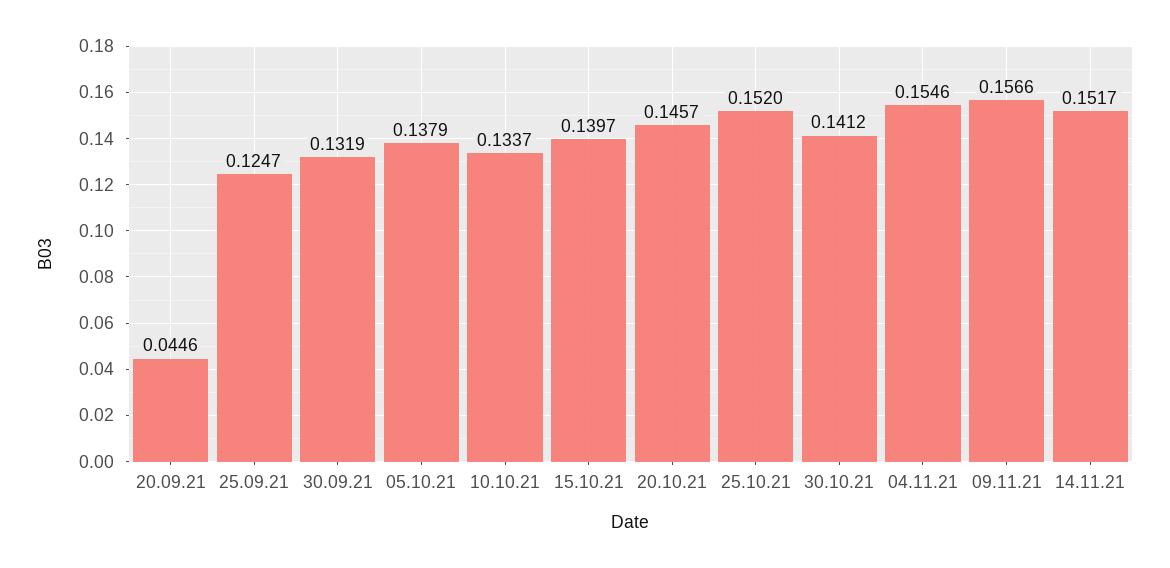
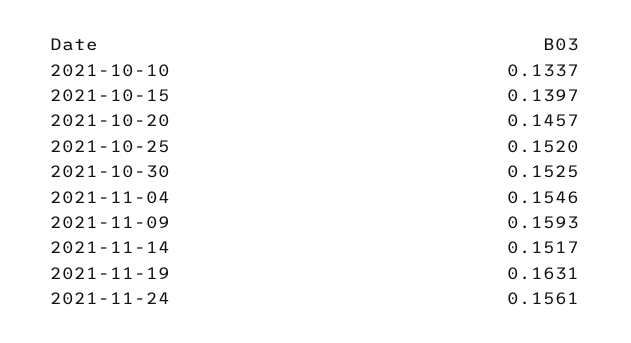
20.09.21: 0.0446 -> none
25.09.21: 0.1247 -> none
30.09.21: 0.1319 -> none
05.10.21: 0.1379 -> none
30.10.21: 0.1412 -> 0.1525
09.11.21: 0.1566 -> 0.1593
2021-11-19: none -> 0.1631
2021-11-24: none -> 0.1561

